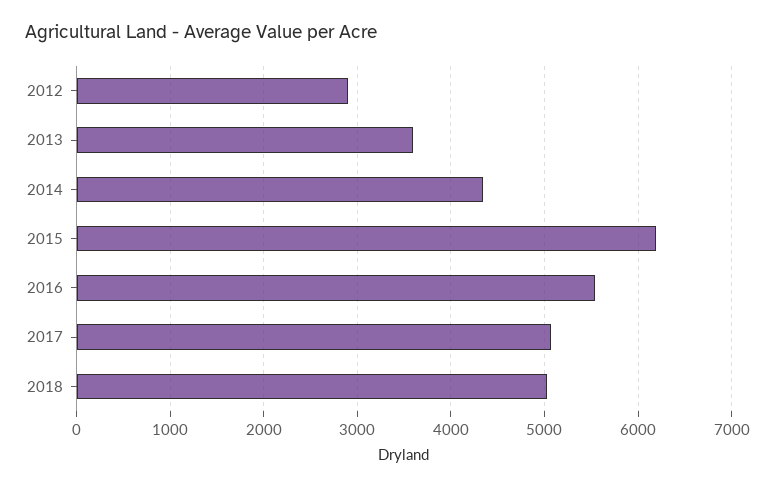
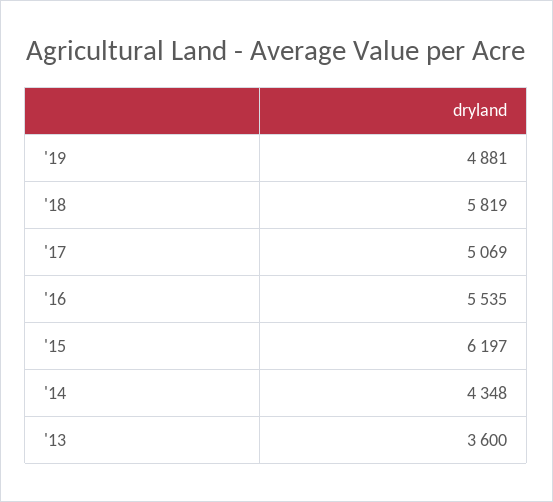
2012: 2900 -> none
2018: 5000 -> 5819
'19: none -> 4881

